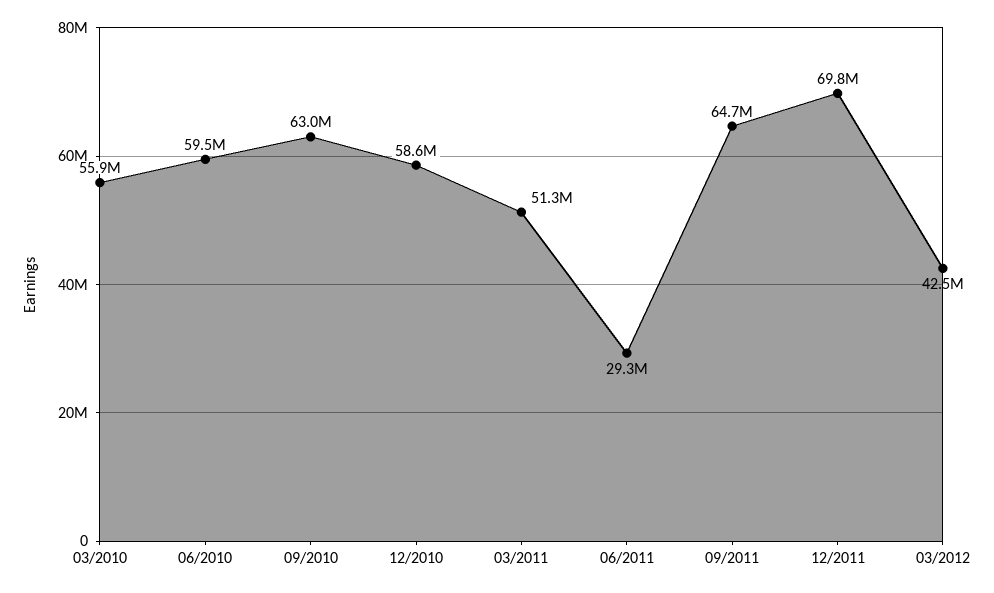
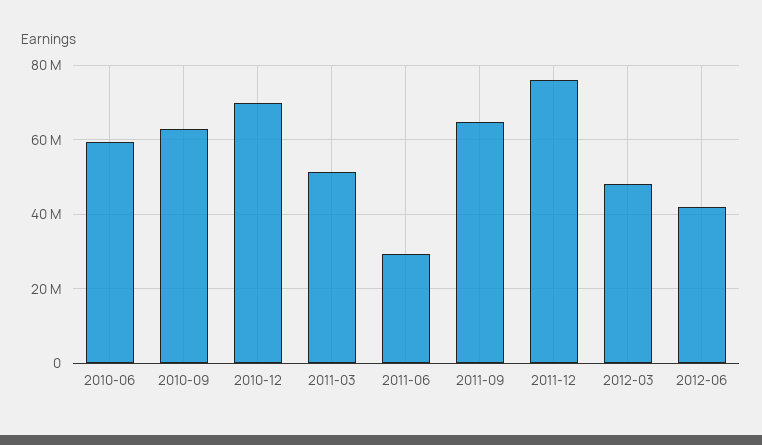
03/2010: 55900000 -> none
12/2010: 58600000 -> 70000000
12/2011: 69800000 -> 76000000
03/2012: 42500000 -> 48000000
2012-06: none -> 42000000

